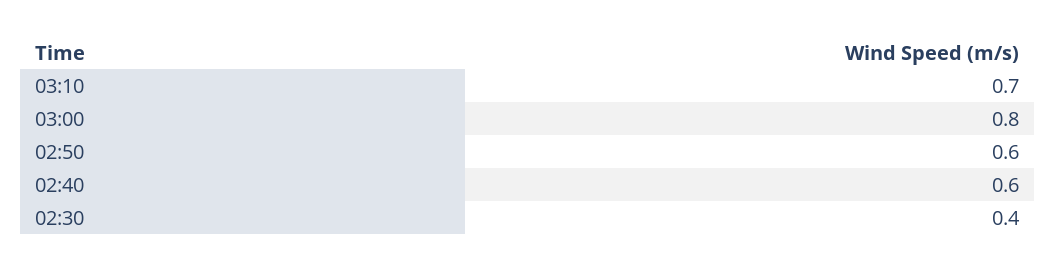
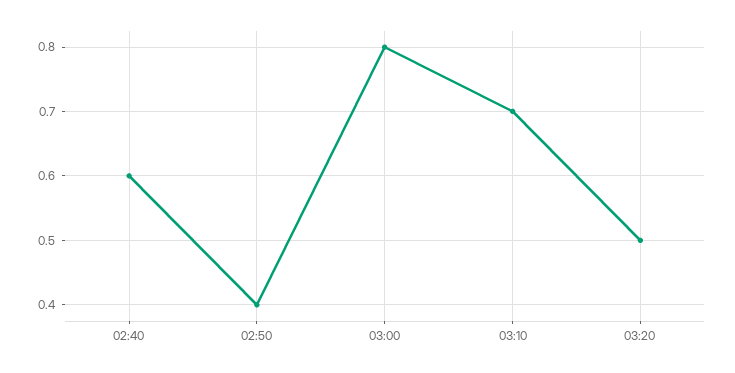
02:50: 0.6 -> 0.4
02:30: 0.4 -> none
03:20: none -> 0.5

